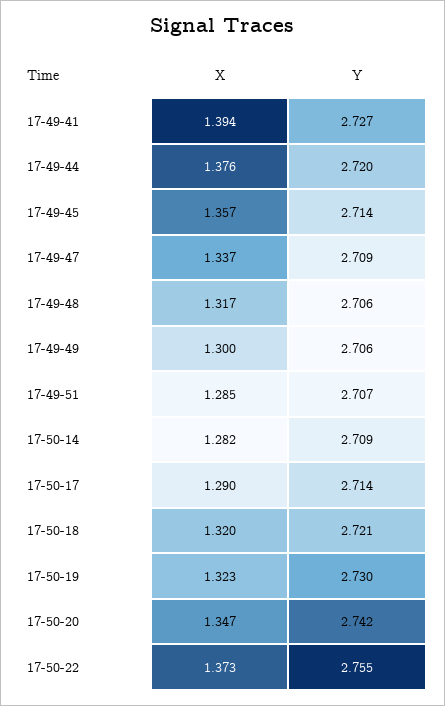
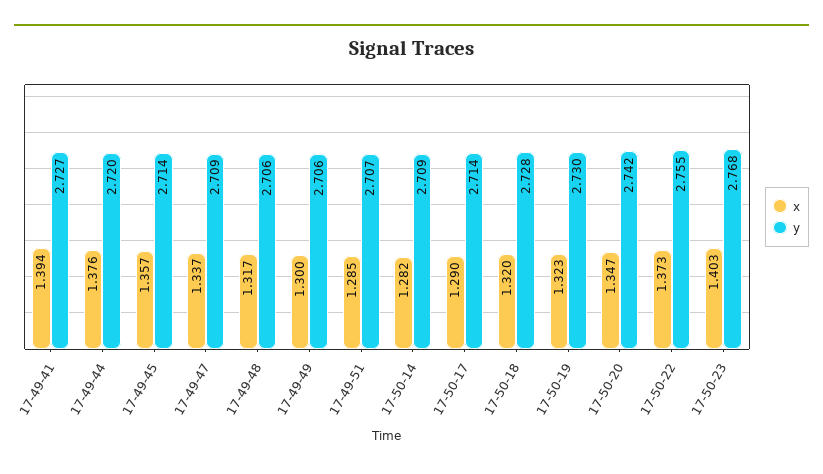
Y, 17-50-18: 2.721 -> 2.728
X, 17-50-23: none -> 1.403
Y, 17-50-23: none -> 2.768

